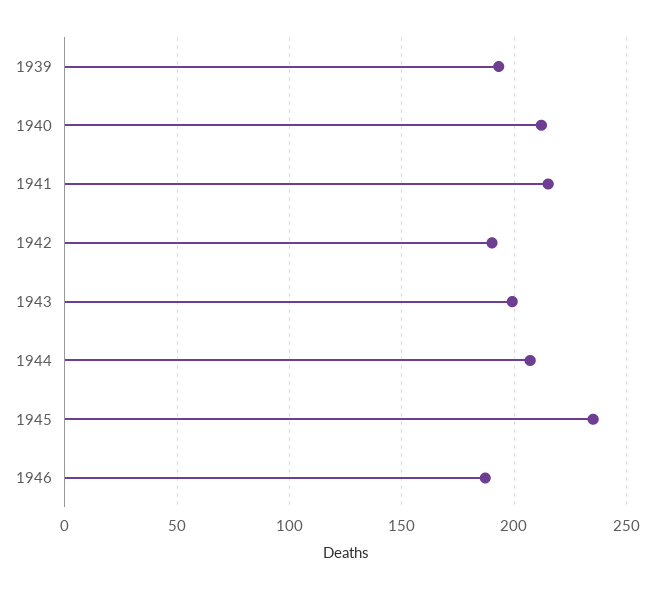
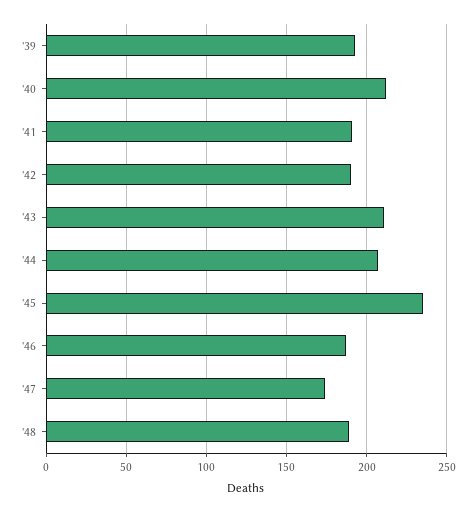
1941: 215 -> 190
1943: 200 -> 210
'47: none -> 175
'48: none -> 190

